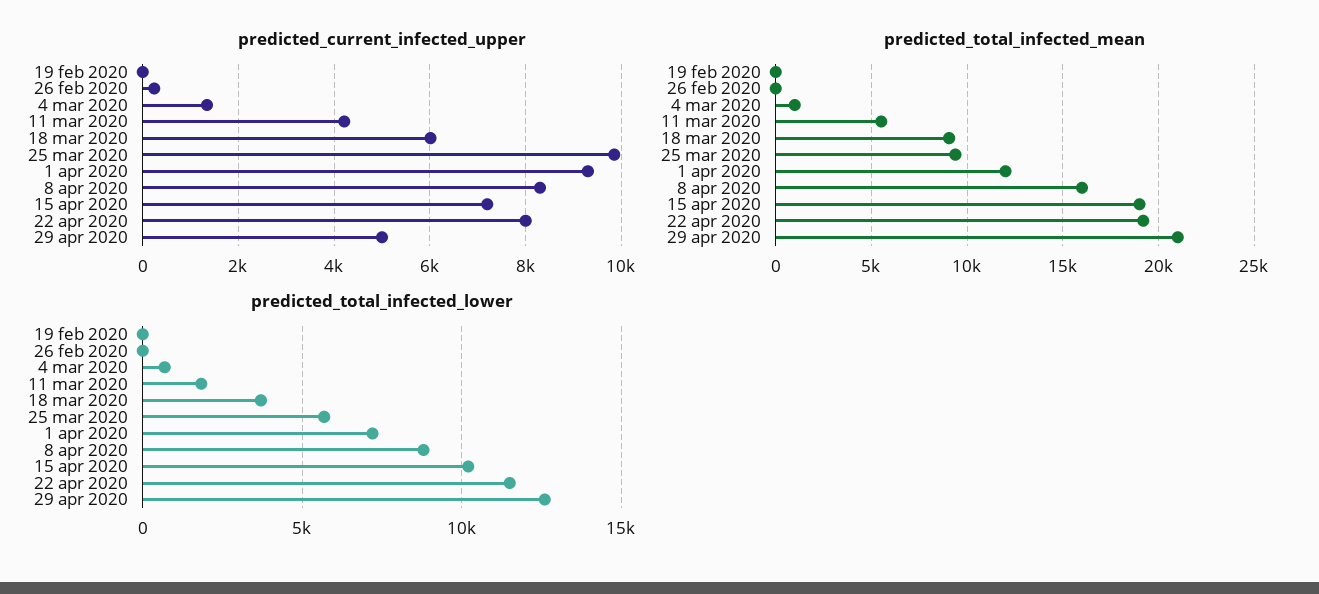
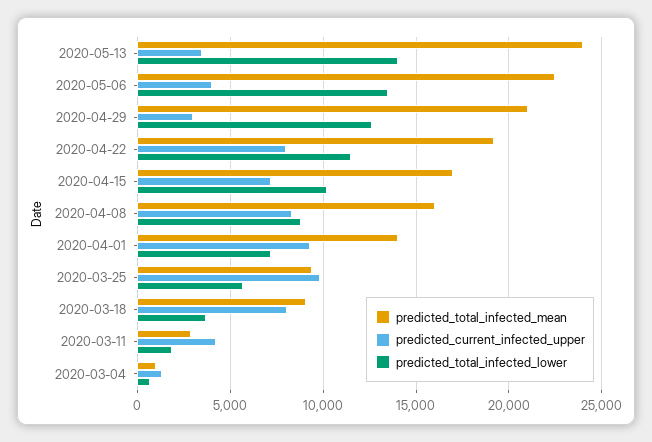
predicted_current_infected_upper, 19 feb 2020: 0 -> none
predicted_current_infected_upper, 26 feb 2020: 200 -> none
predicted_current_infected_upper, 18 mar 2020: 6000 -> 8000
predicted_current_infected_upper, 29 apr 2020: 5000 -> 3000
predicted_total_infected_mean, 19 feb 2020: 0 -> none
predicted_total_infected_mean, 26 feb 2020: 0 -> none
predicted_total_infected_mean, 11 mar 2020: 5500 -> 3000
predicted_total_infected_mean, 1 apr 2020: 12000 -> 14000
predicted_total_infected_mean, 15 apr 2020: 19000 -> 17000
predicted_total_infected_lower, 19 feb 2020: 0 -> none
predicted_total_infected_lower, 26 feb 2020: 0 -> none
predicted_total_infected_mean, 2020-05-13: none -> 24000
predicted_current_infected_upper, 2020-05-13: none -> 3500
predicted_total_infected_lower, 2020-05-13: none -> 14000
predicted_total_infected_mean, 2020-05-06: none -> 22500
predicted_current_infected_upper, 2020-05-06: none -> 4000
predicted_total_infected_lower, 2020-05-06: none -> 13500

